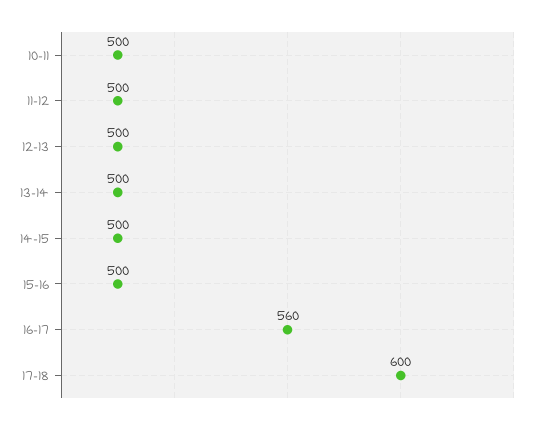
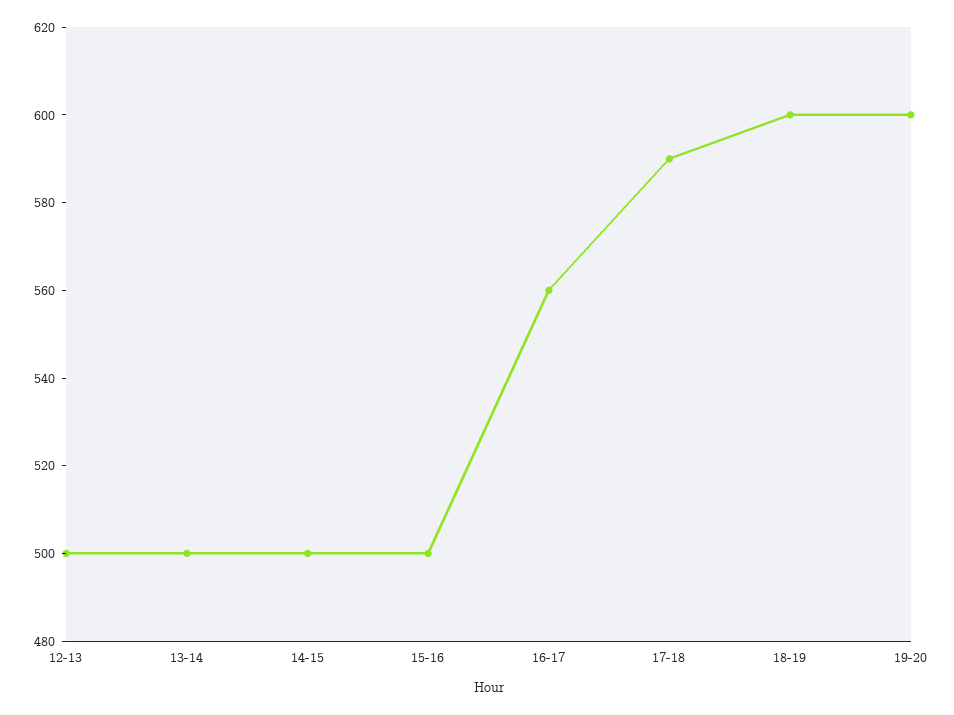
10-11: 500 -> none
11-12: 500 -> none
17-18: 600 -> 590
18-19: none -> 600
19-20: none -> 600

